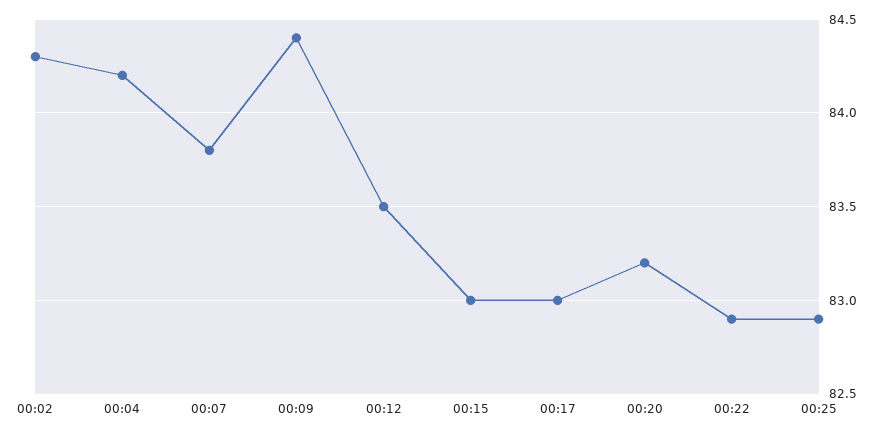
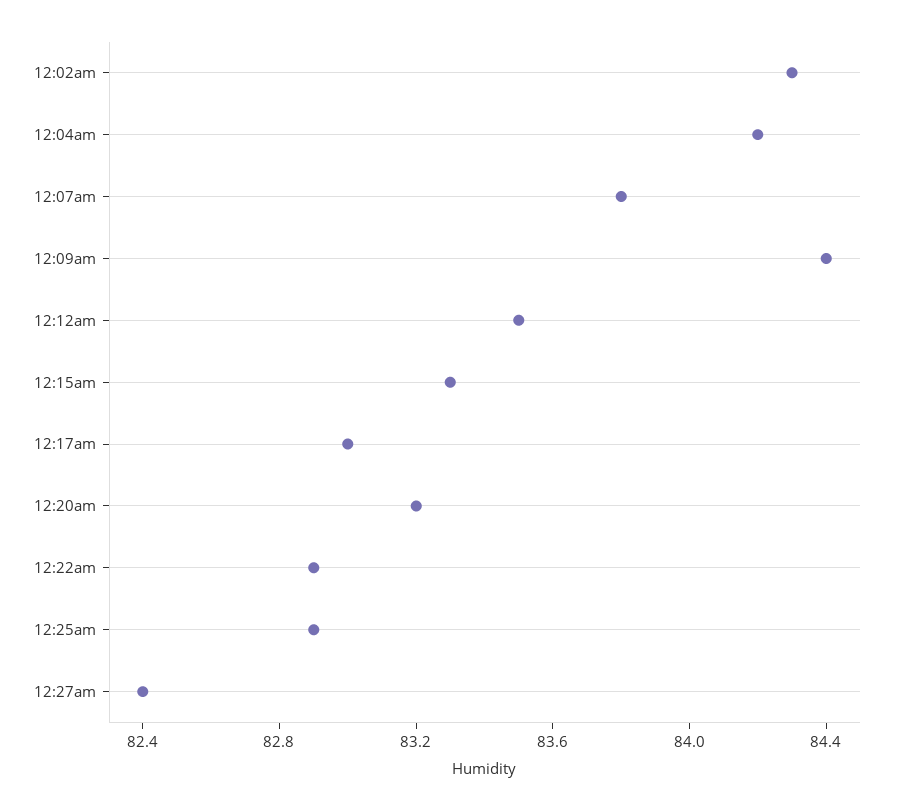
00:15: 83 -> 83.3
12:27am: none -> 82.4

